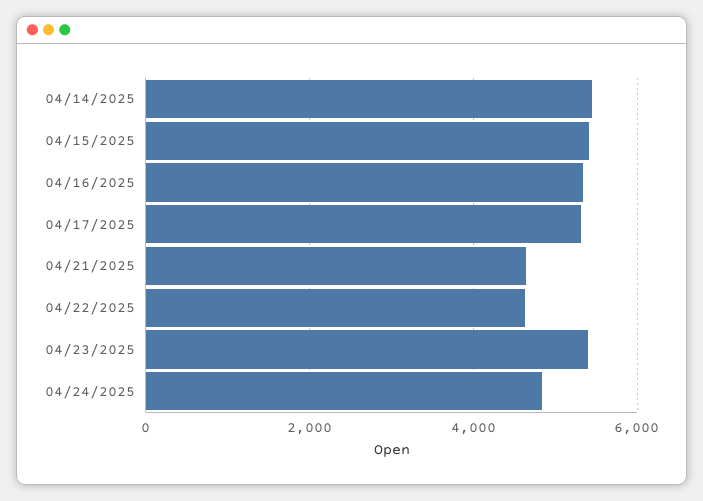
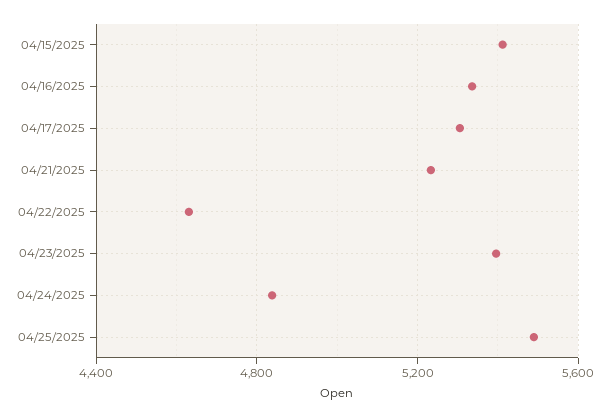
04/14/2025: 5400 -> none
04/21/2025: 4600 -> 5250
04/25/2025: none -> 5500

